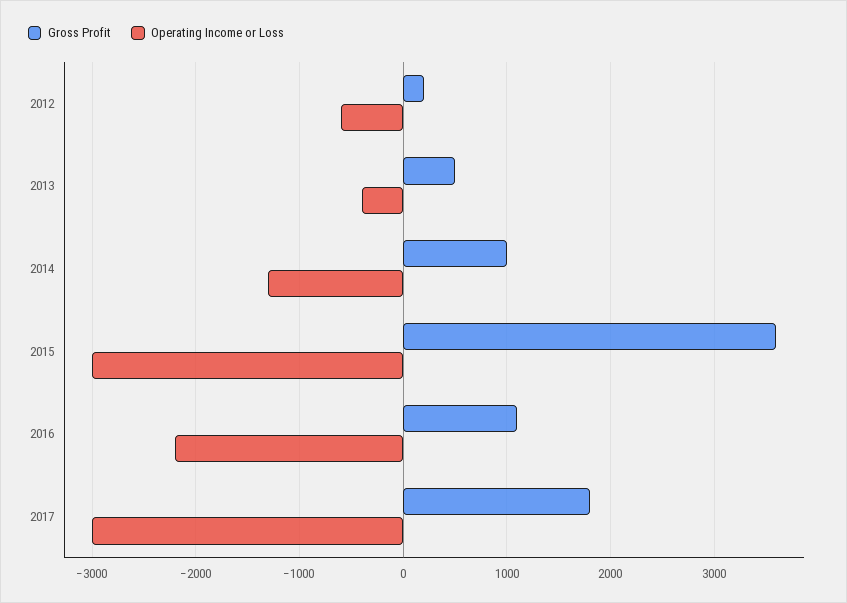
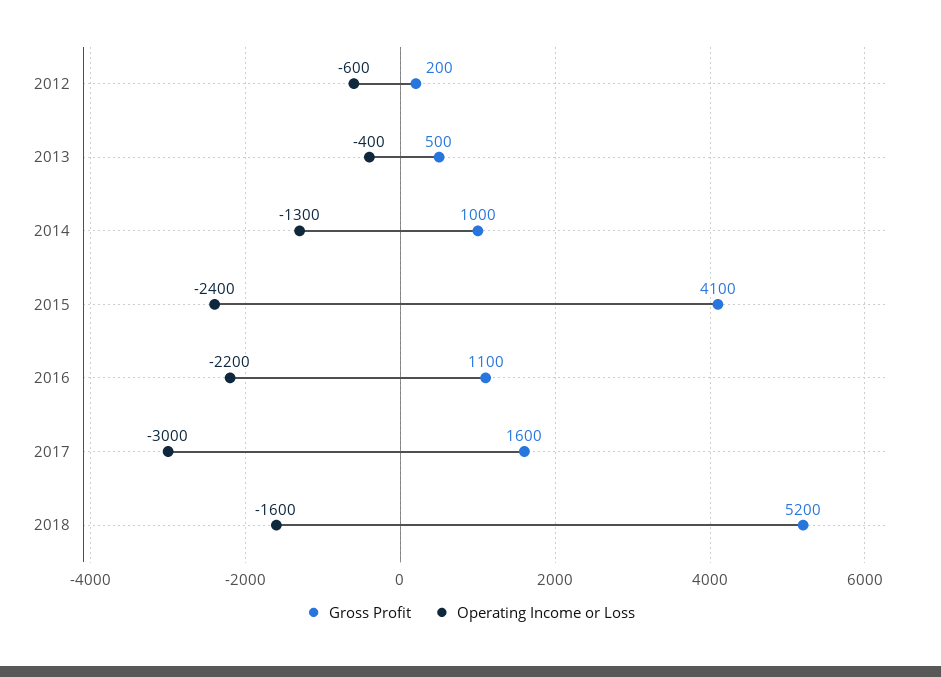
Gross Profit, 2015: 3600 -> 4100
Operating Income or Loss, 2015: -3000 -> -2400
Gross Profit, 2017: 1800 -> 1600
Gross Profit, 2018: none -> 5200
Operating Income or Loss, 2018: none -> -1600

